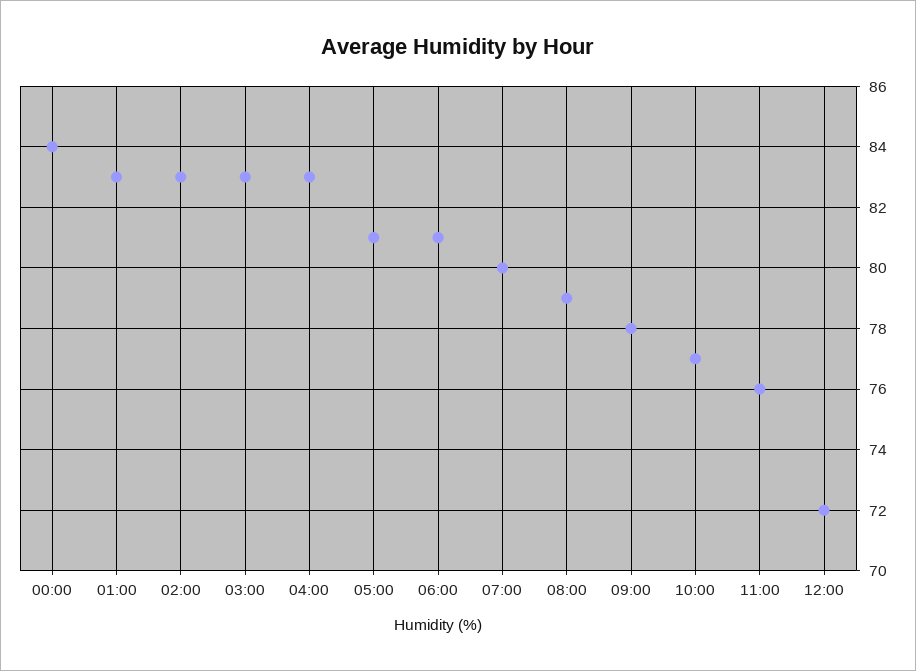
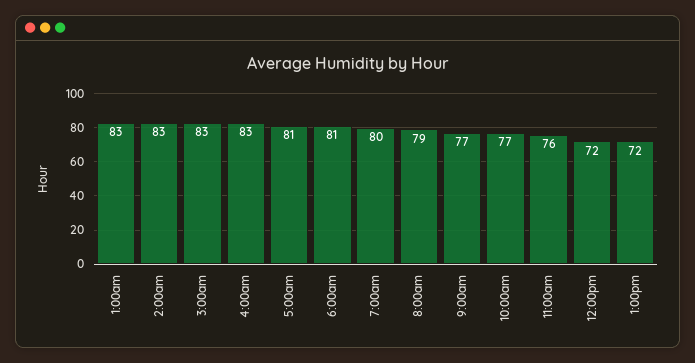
00:00: 84 -> none
09:00: 78 -> 77
1:00pm: none -> 72

